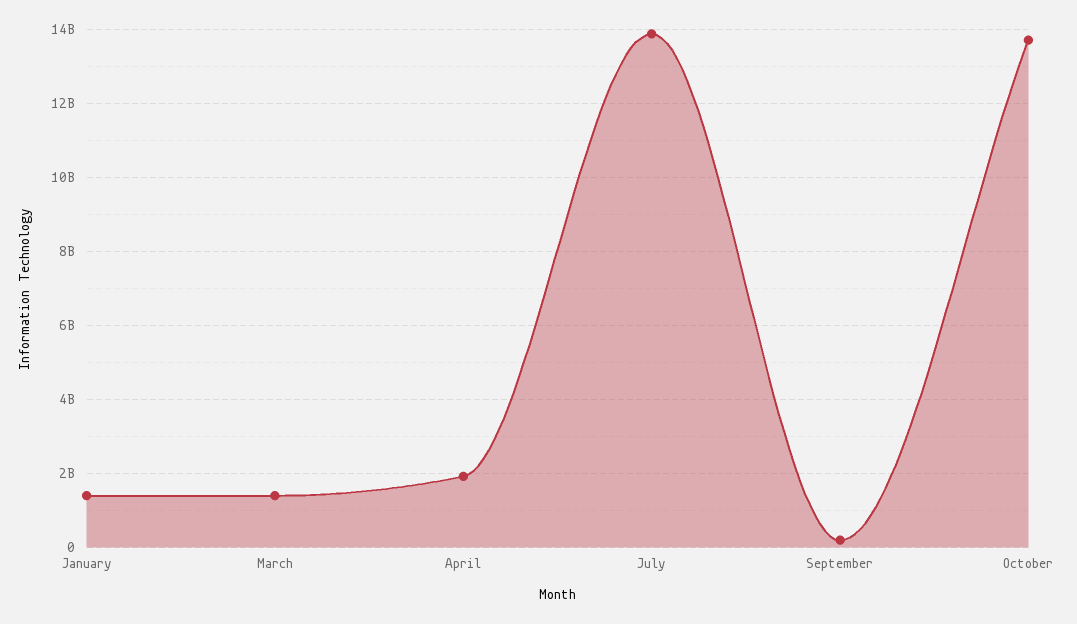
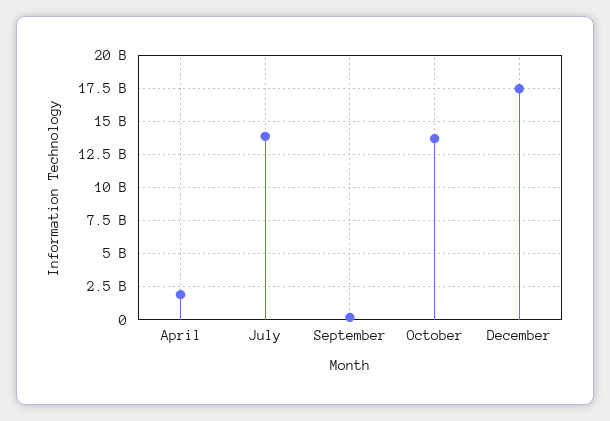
January: 1400000000 -> none
March: 1400000000 -> none
December: none -> 17500000000

